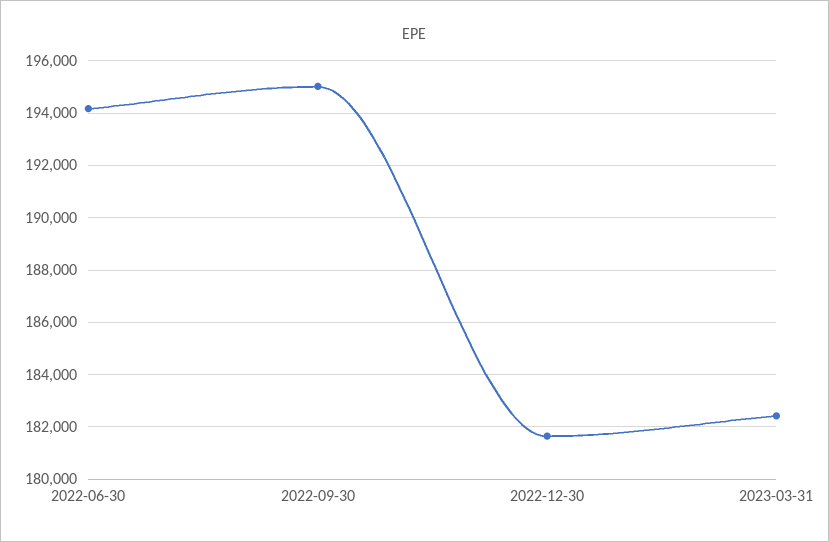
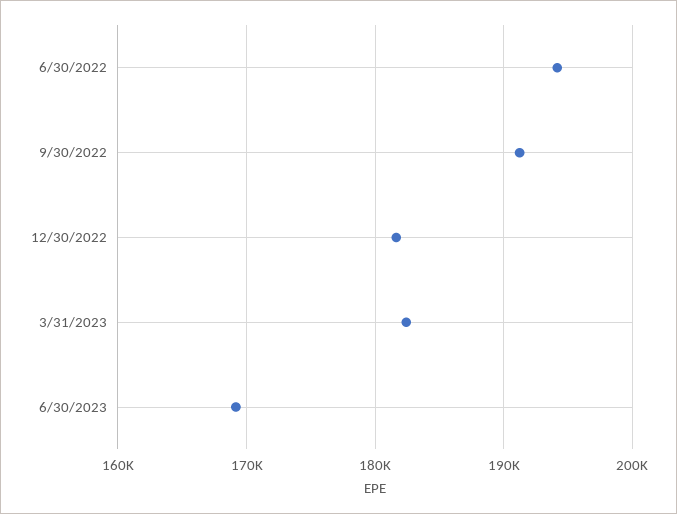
2022-09-30: 195000 -> 191000
6/30/2023: none -> 169000

